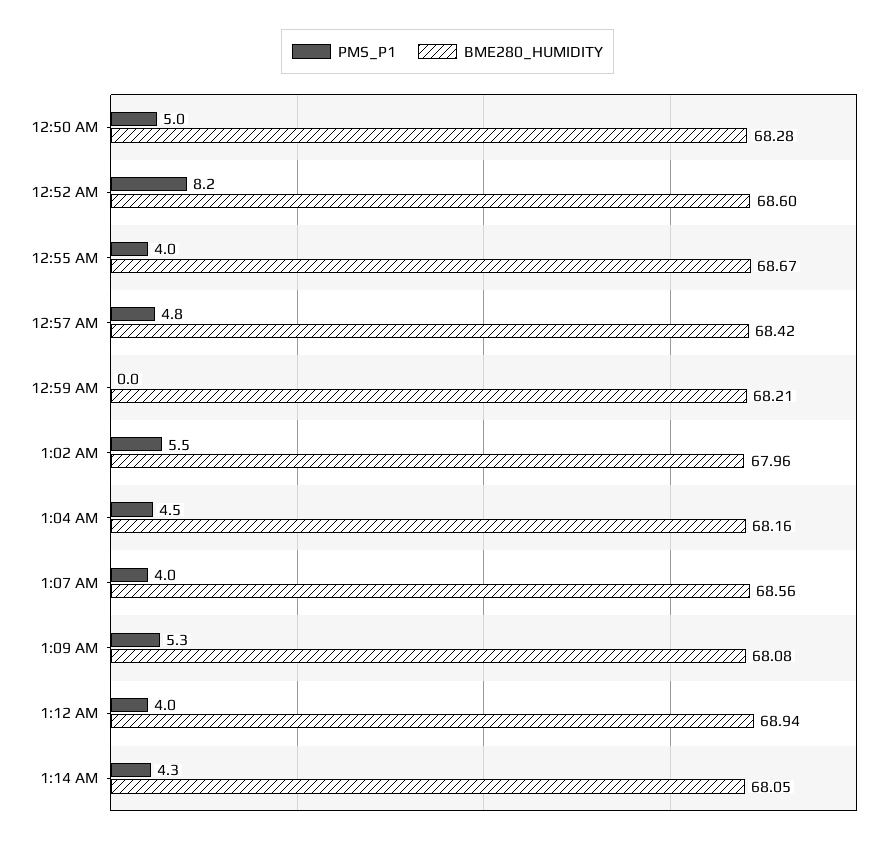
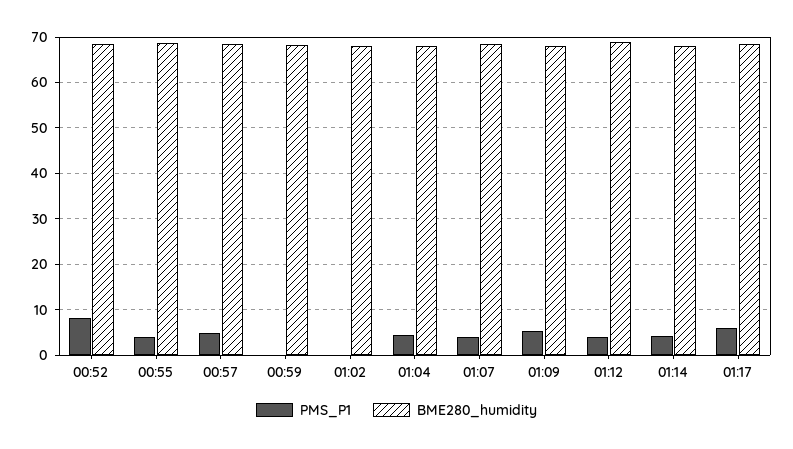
PMS_P1, 12:50 AM: 5 -> none
BME280_HUMIDITY, 12:50 AM: 68.28 -> none
PMS_P1, 1:02 AM: 5.5 -> 0
PMS_P1, 01:17: none -> 6
BME280_HUMIDITY, 01:17: none -> 68

